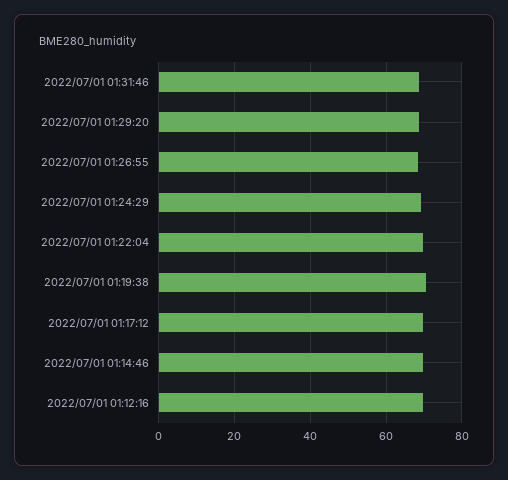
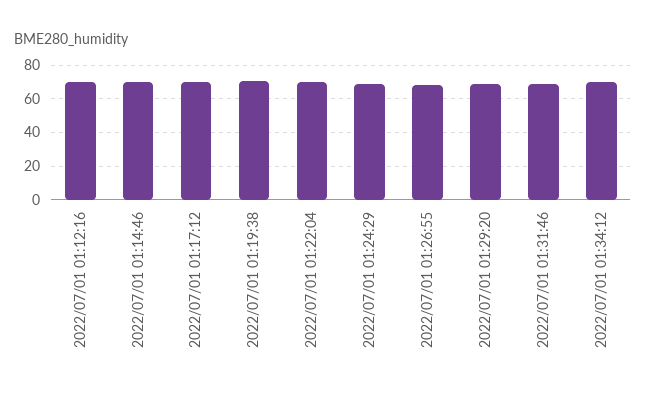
2022/07/01 01:34:12: none -> 70

